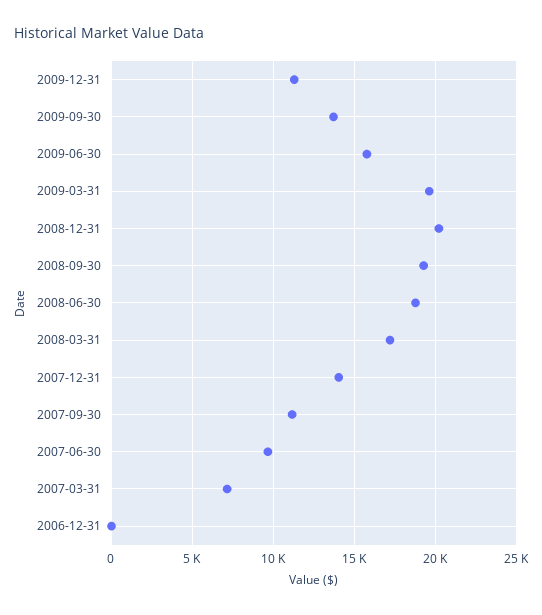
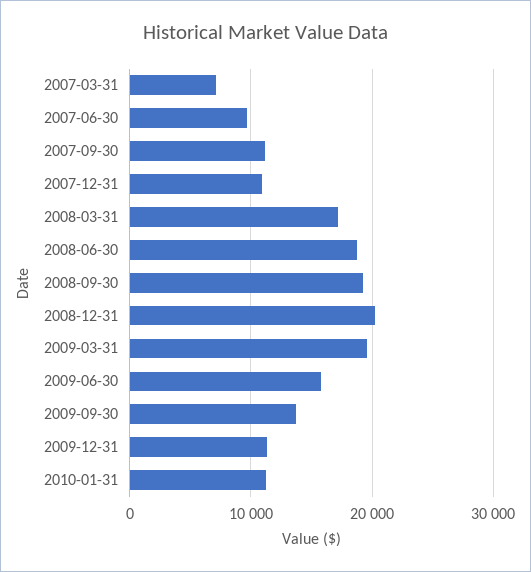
2007-12-31: 14000 -> 11000
2006-12-31: 0 -> none
2010-01-31: none -> 11000

